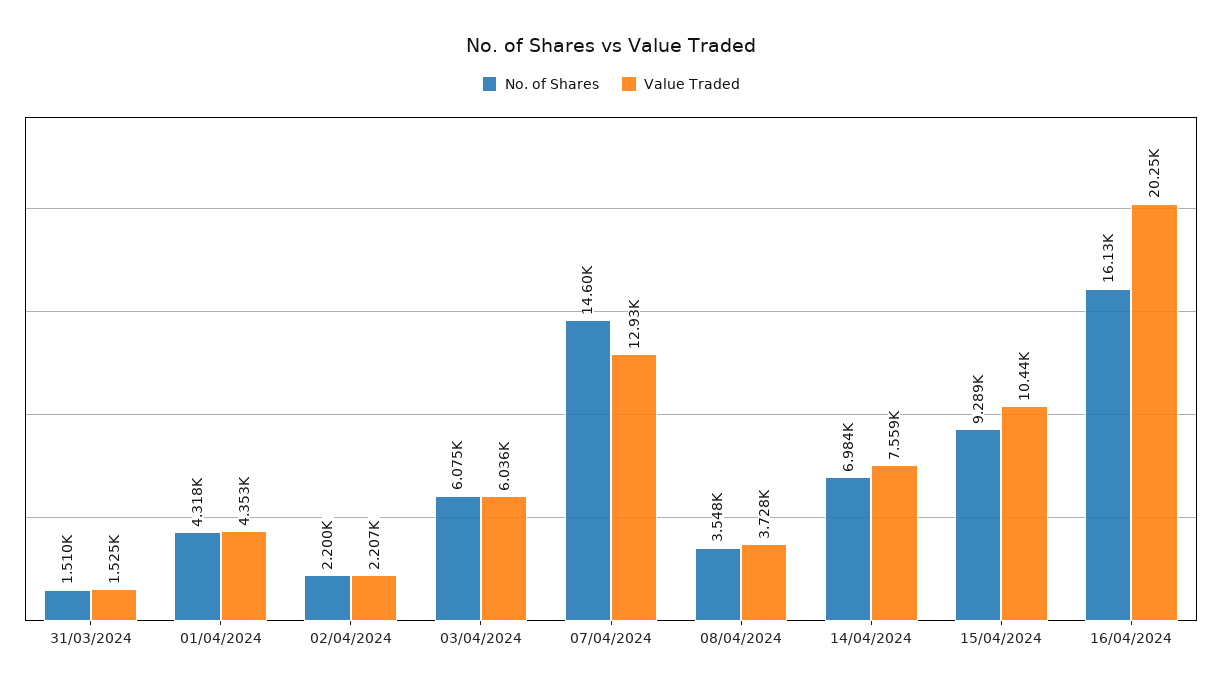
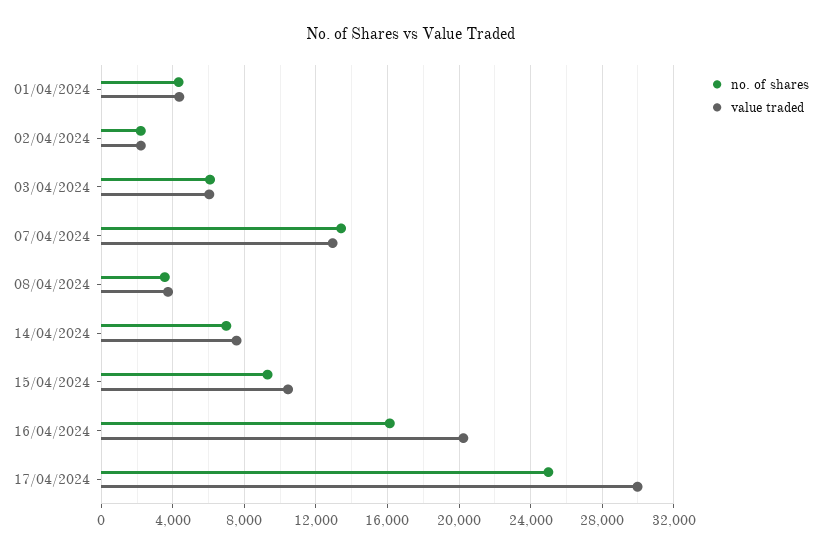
No. of Shares, 31/03/2024: 1510 -> none
Value Traded, 31/03/2024: 1525 -> none
No. of Shares, 07/04/2024: 14600 -> 13500
No. of Shares, 17/04/2024: none -> 25000
Value Traded, 17/04/2024: none -> 30000

